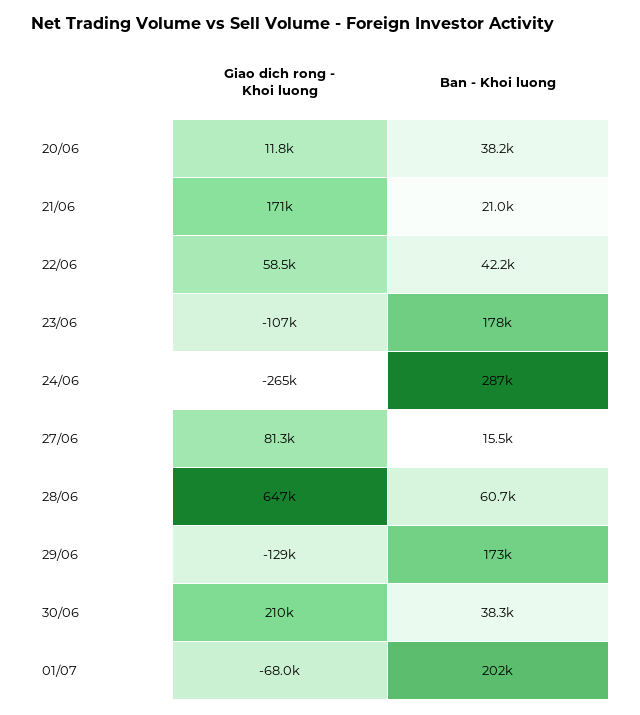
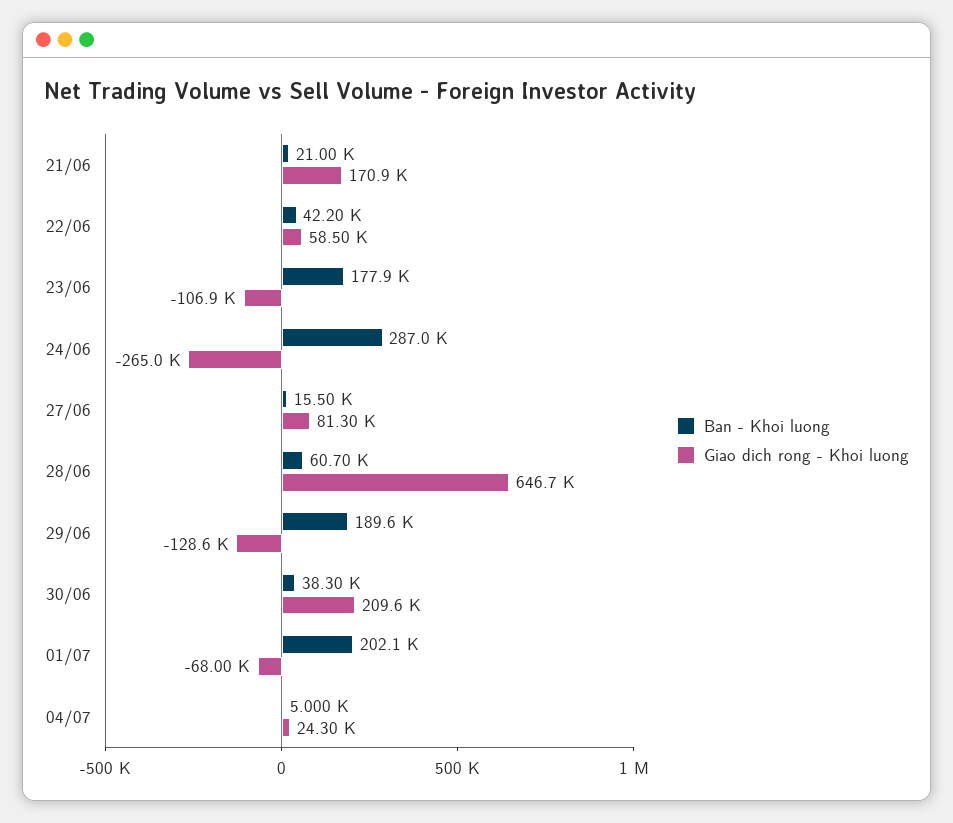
Giao dich rong - Khoi luong, 20/06: 11800 -> none
Ban - Khoi luong, 20/06: 38200 -> none
Ban - Khoi luong, 29/06: 173000 -> 189600
Ban - Khoi luong, 04/07: none -> 5000
Giao dich rong - Khoi luong, 04/07: none -> 24300

